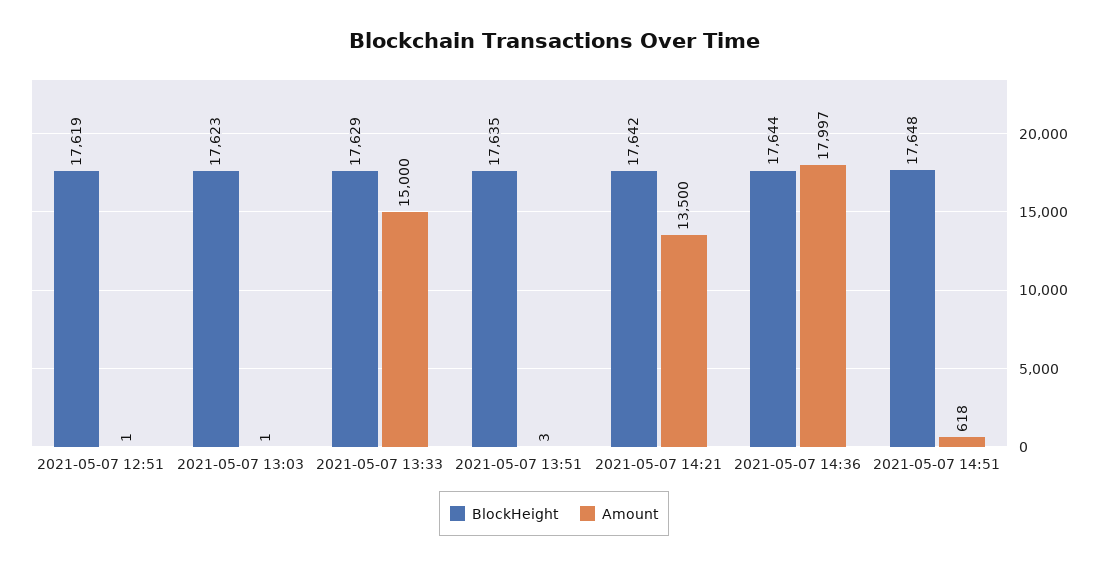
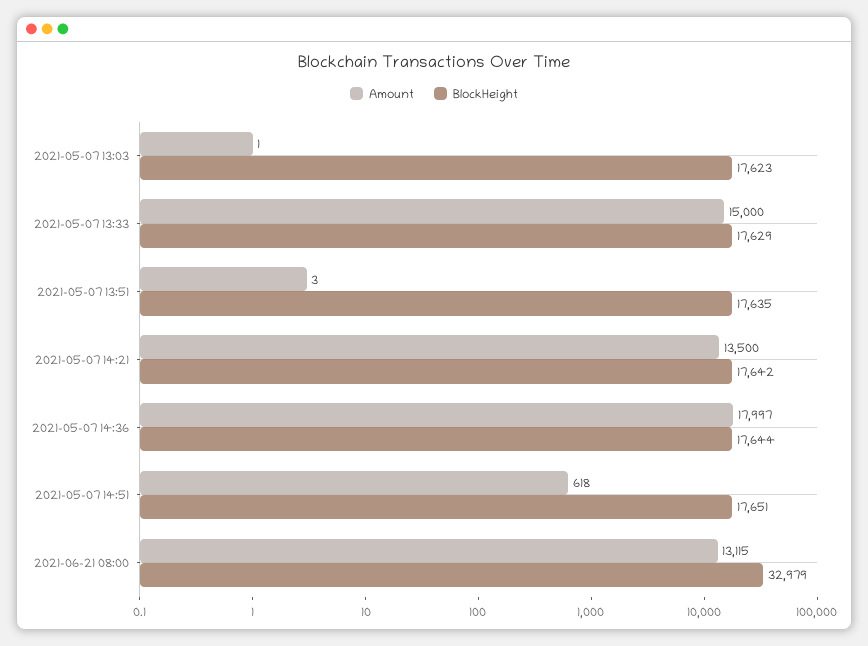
BlockHeight, 2021-05-07 12:51: 17619 -> none
Amount, 2021-05-07 12:51: 1 -> none
BlockHeight, 2021-05-07 14:51: 17648 -> 17651
Amount, 2021-06-21 08:00: none -> 13115
BlockHeight, 2021-06-21 08:00: none -> 32979

